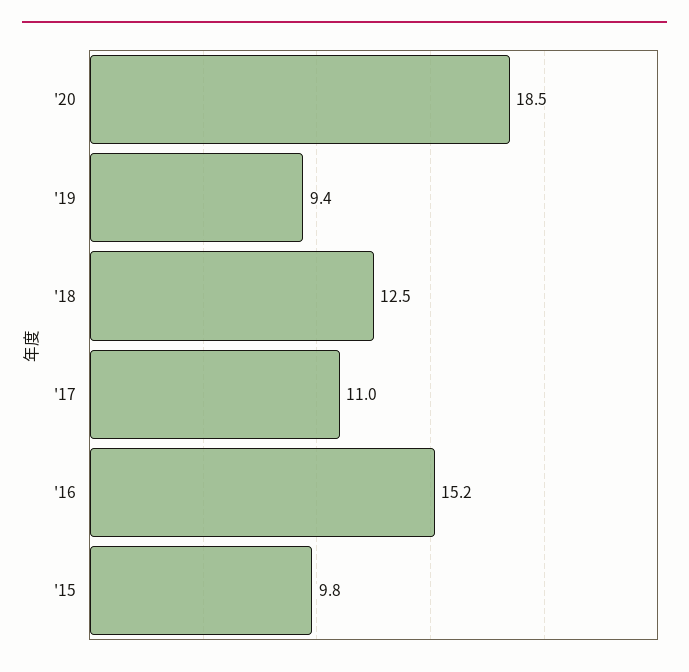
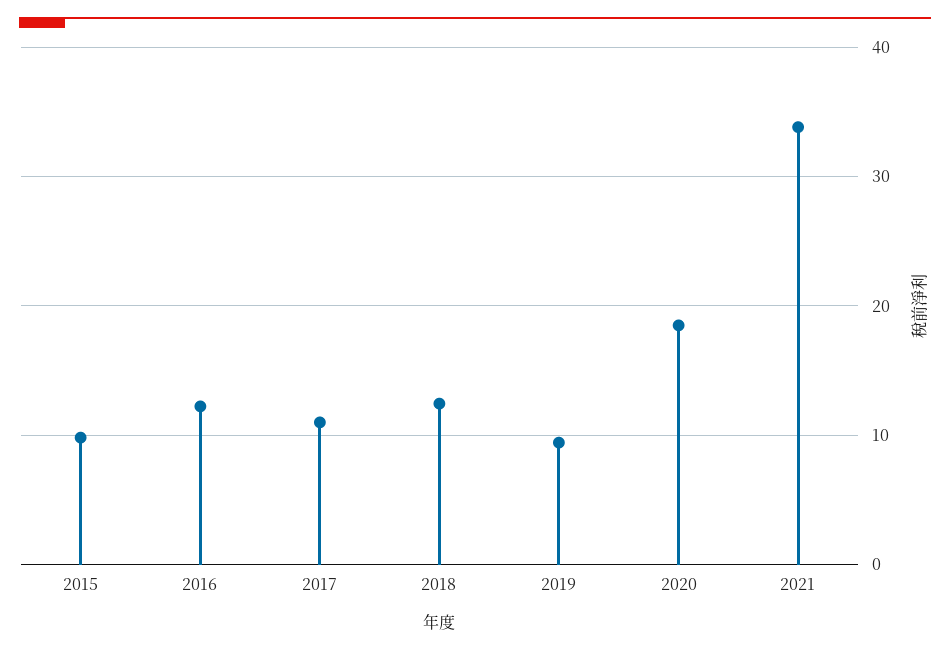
'16: 15.2 -> 12
2021: none -> 34

